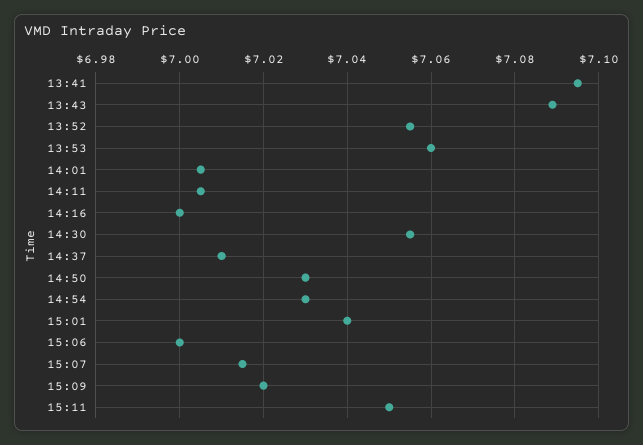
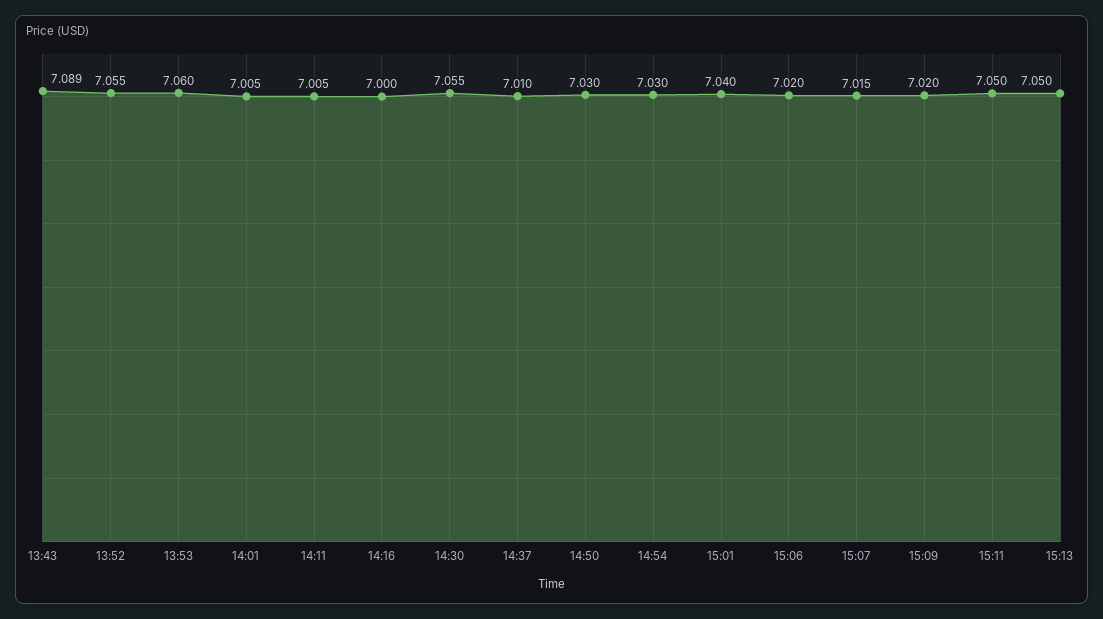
13:41: 7.095 -> none
15:06: 7 -> 7.02
15:13: none -> 7.05

